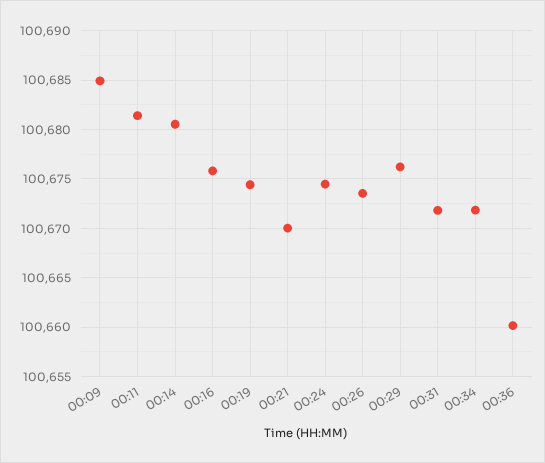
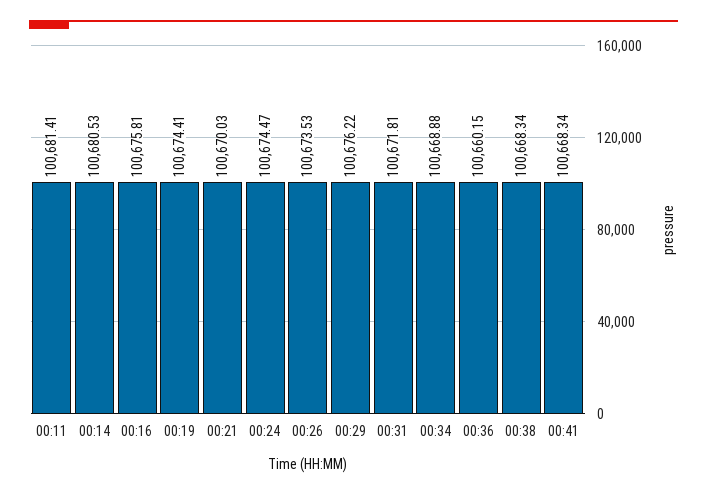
00:09: 100685 -> none
00:34: 100672 -> 100668.88
00:38: none -> 100668.34
00:41: none -> 100668.34

